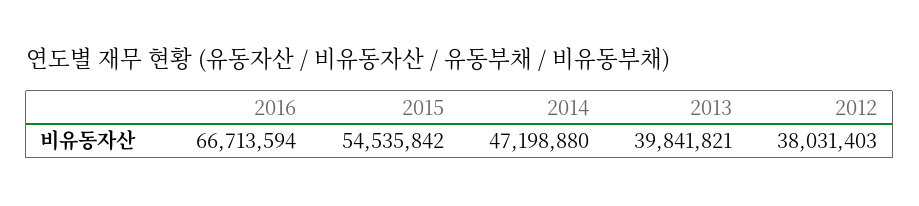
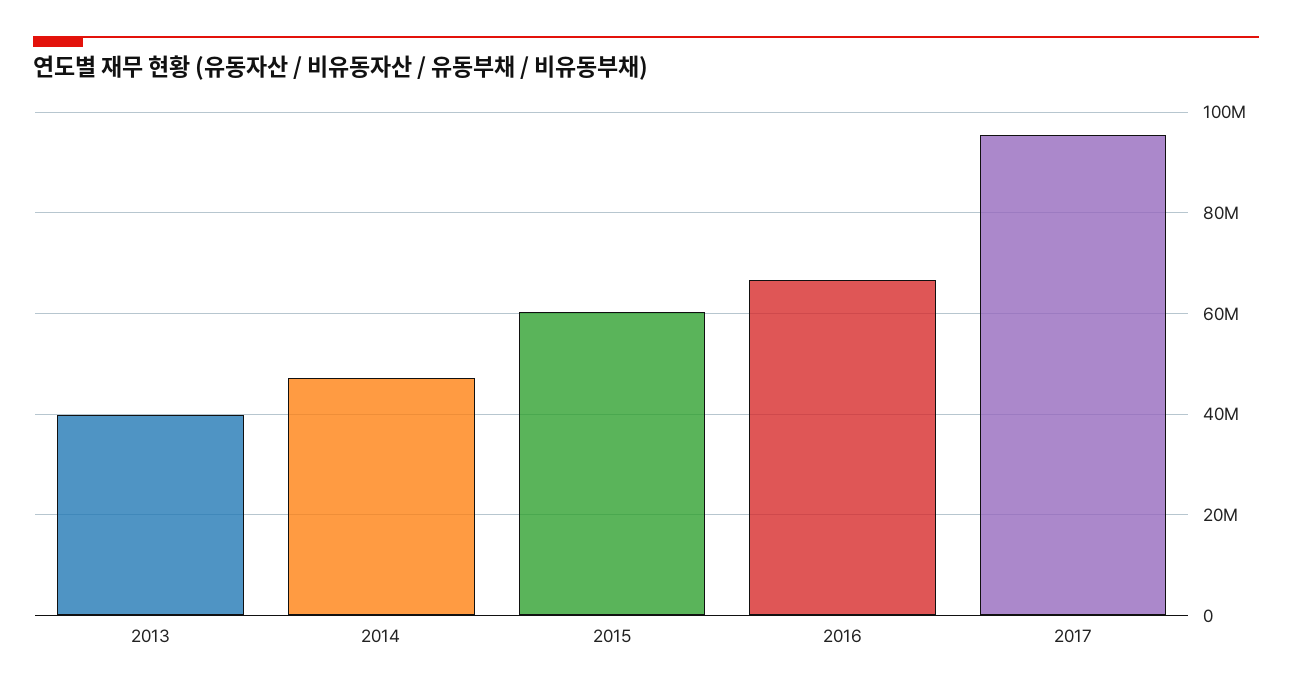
2015: 54535842 -> 60000000
2012: 38031403 -> none
2017: none -> 96000000

